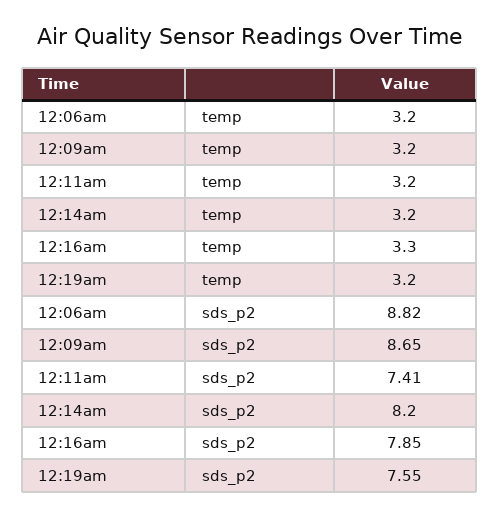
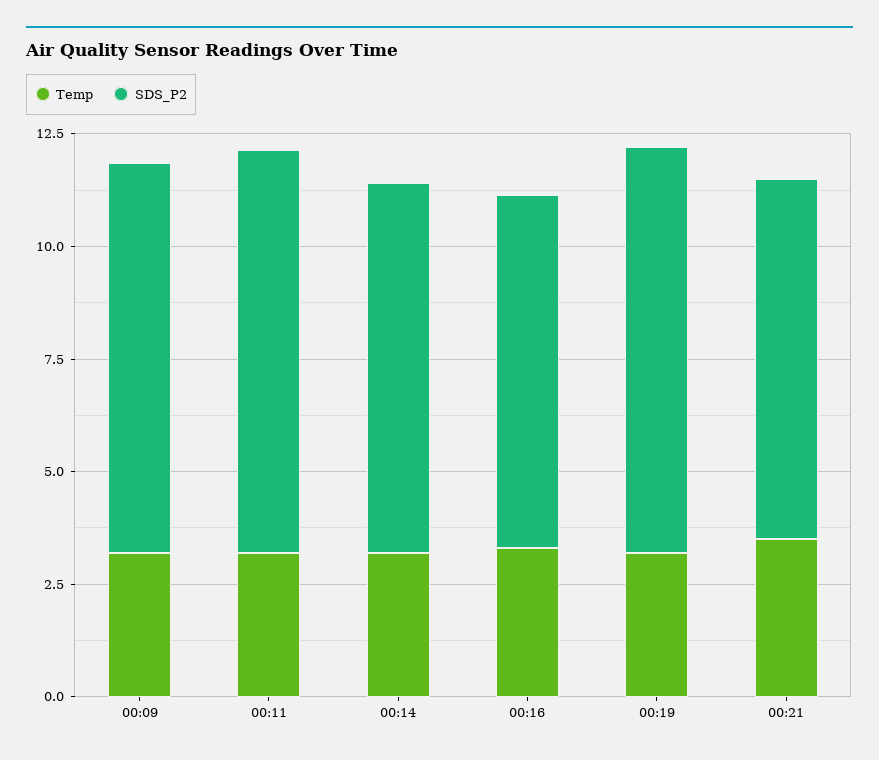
temp, 12:06am: 3.2 -> none
sds_p2, 12:06am: 8.82 -> none
sds_p2, 12:11am: 7.41 -> 9
sds_p2, 12:19am: 7.55 -> 9
temp, 00:21: none -> 3.5
sds_p2, 00:21: none -> 8

